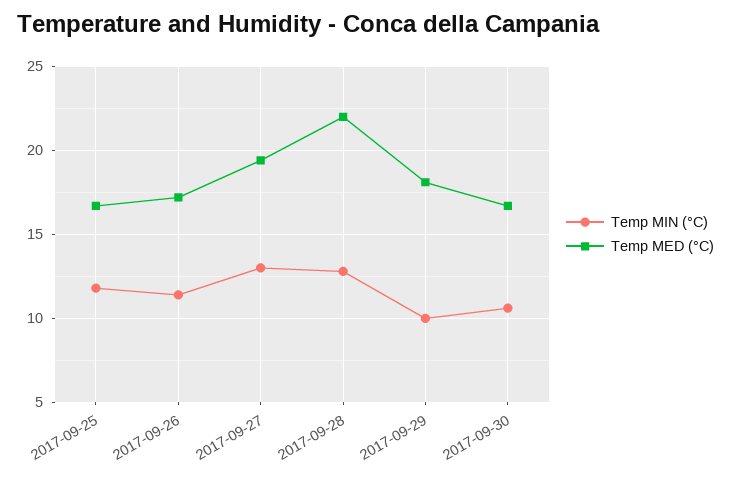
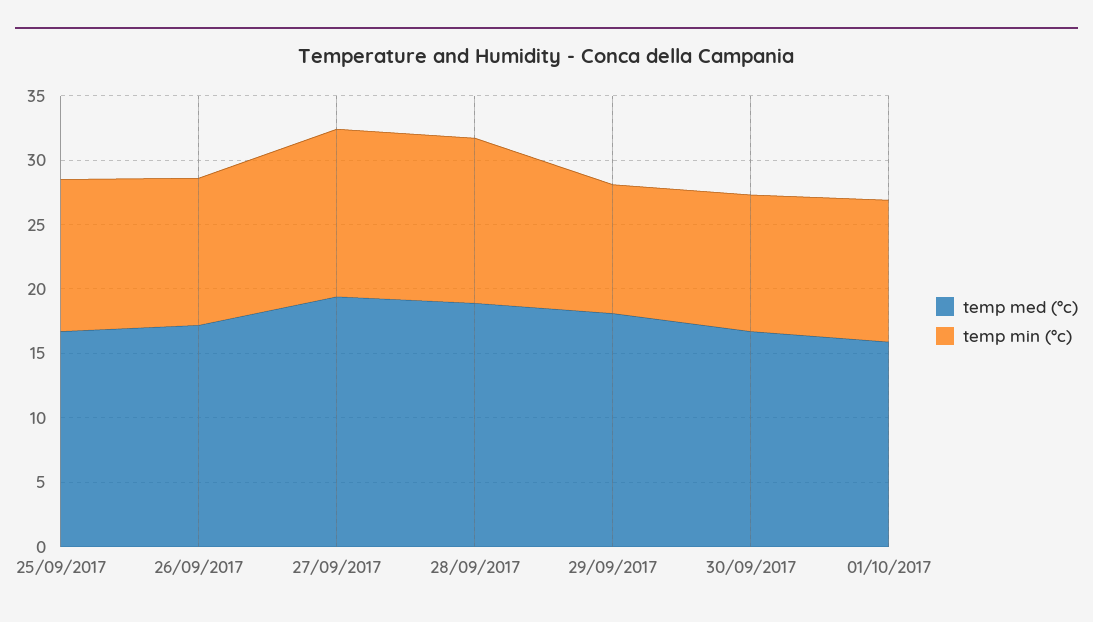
Temp MED (°C), 2017-09-28: 22 -> 19
Temp MED (°C), 01/10/2017: none -> 16
Temp MIN (°C), 01/10/2017: none -> 11

